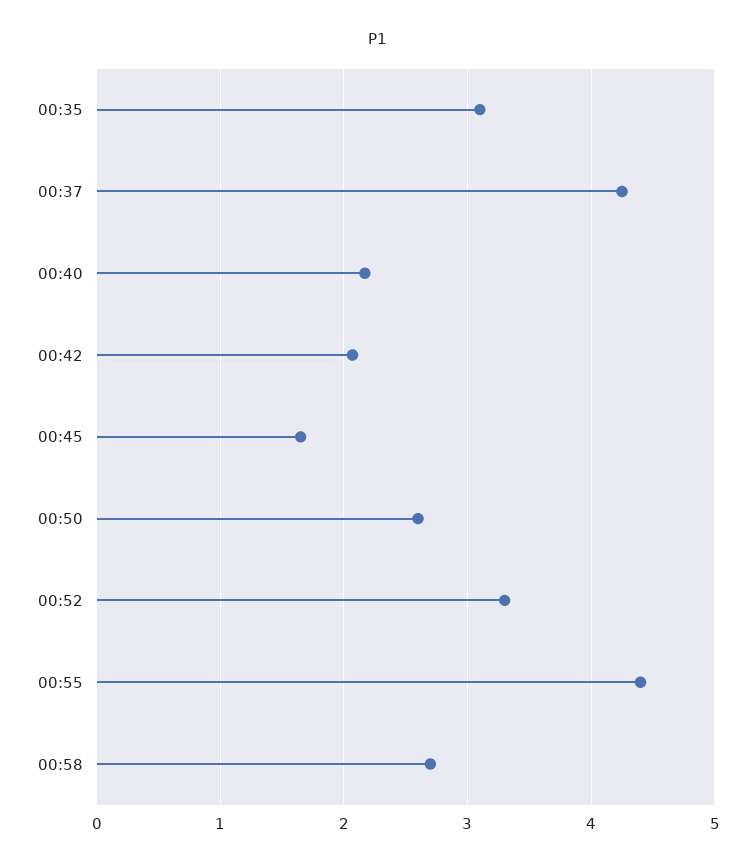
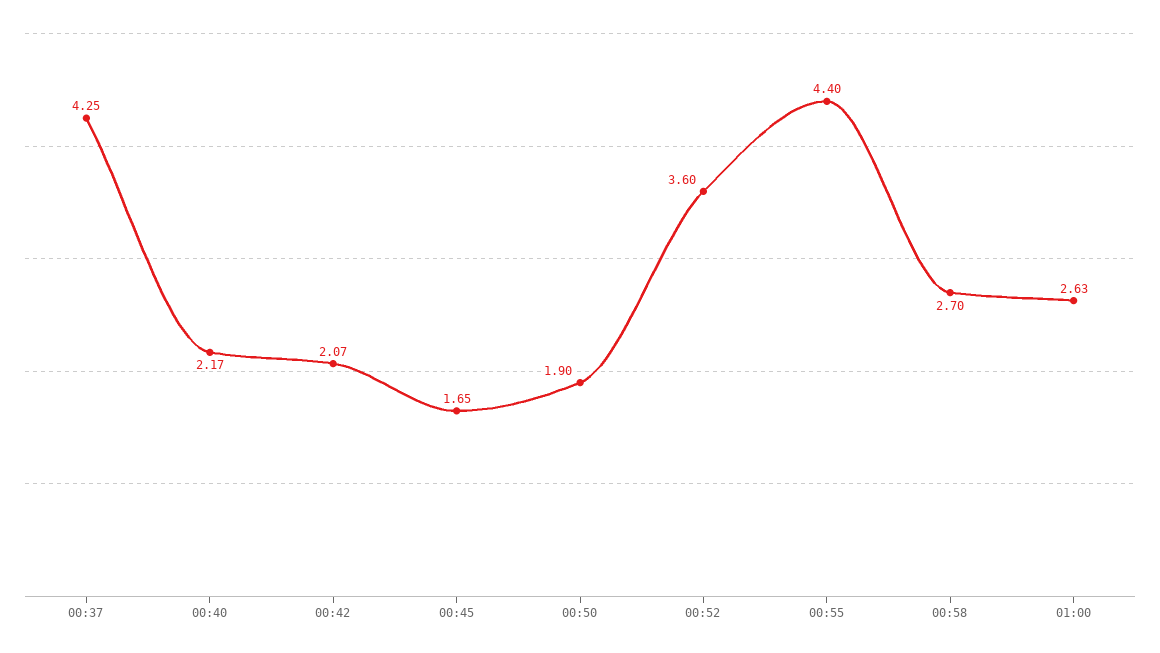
00:35: 3.1 -> none
00:50: 2.6 -> 1.9
00:52: 3.3 -> 3.6
01:00: none -> 2.63

